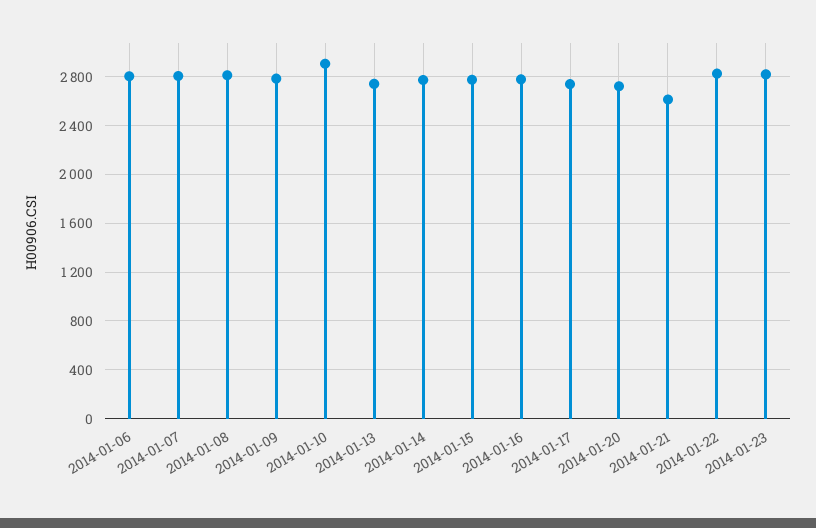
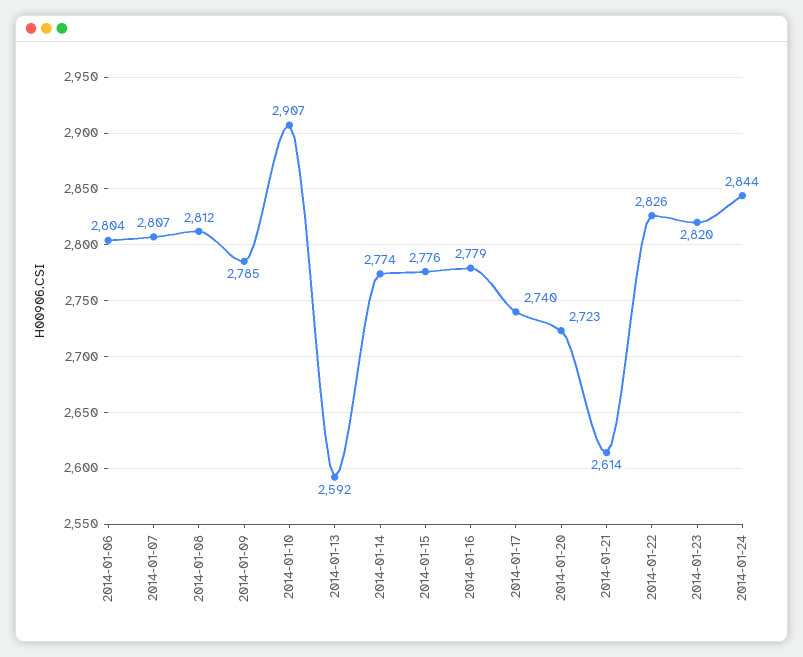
2014-01-13: 2750 -> 2592
2014-01-24: none -> 2844

